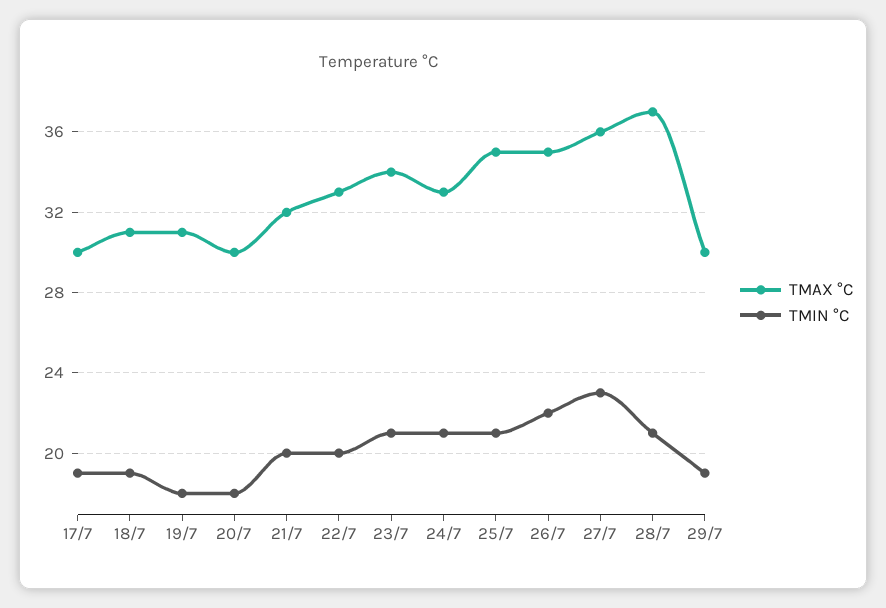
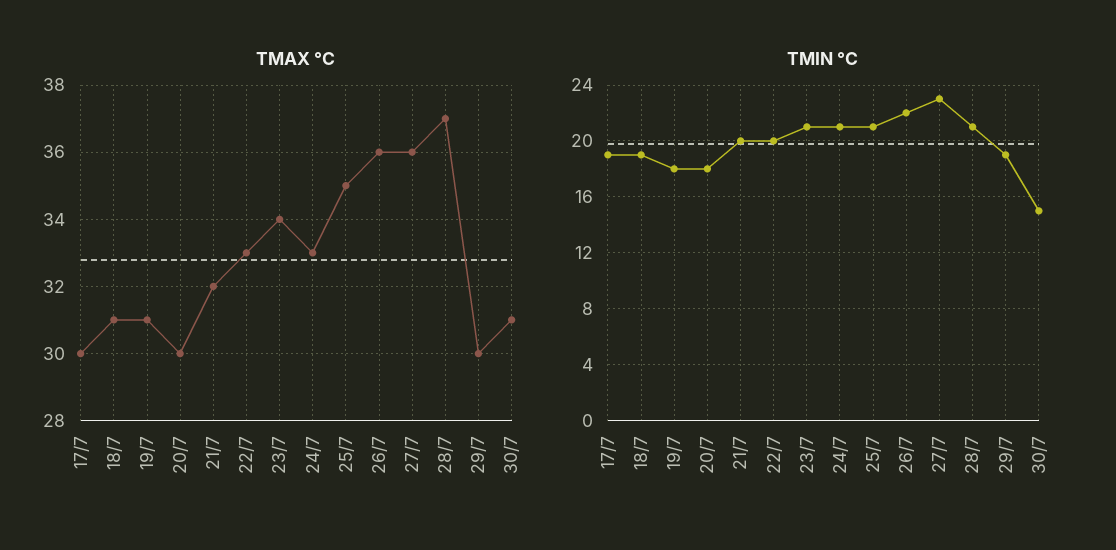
TMAX °C, 26/7: 35 -> 36
TMAX °C, 30/7: none -> 31
TMIN °C, 30/7: none -> 15

